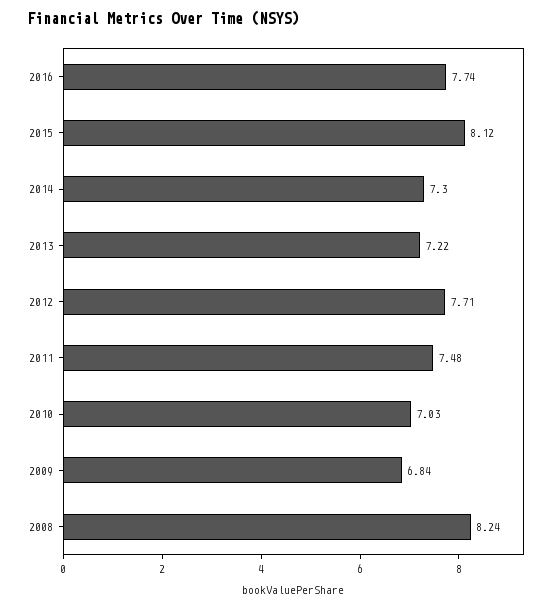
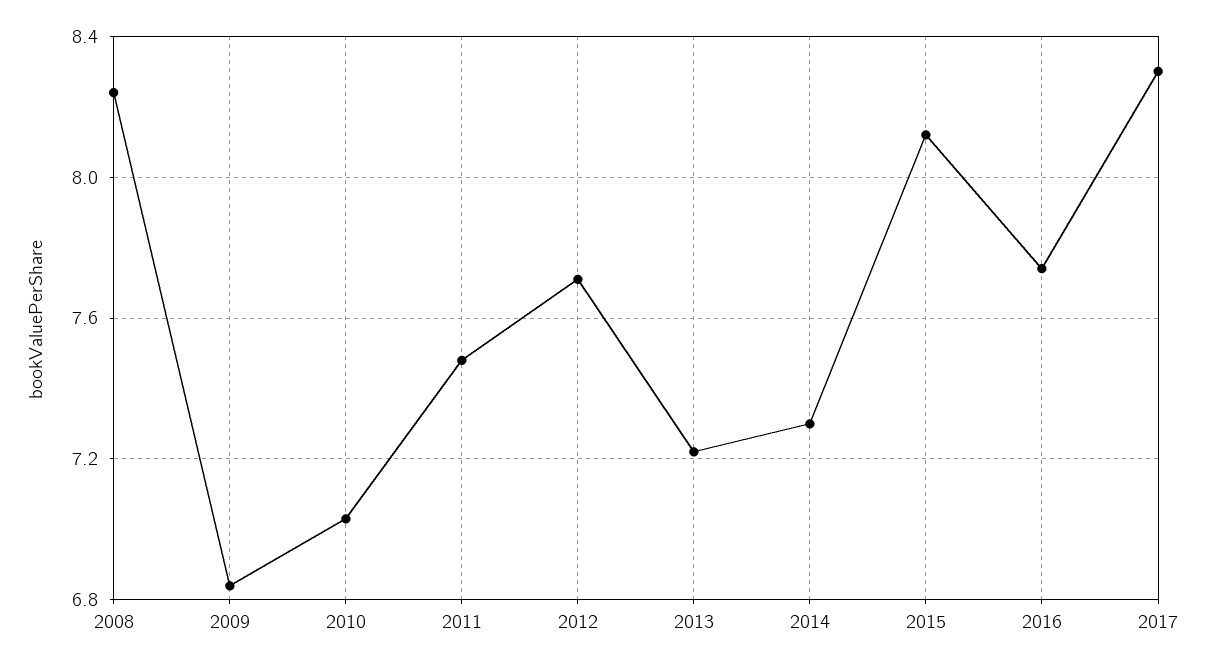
2017: none -> 8.3

